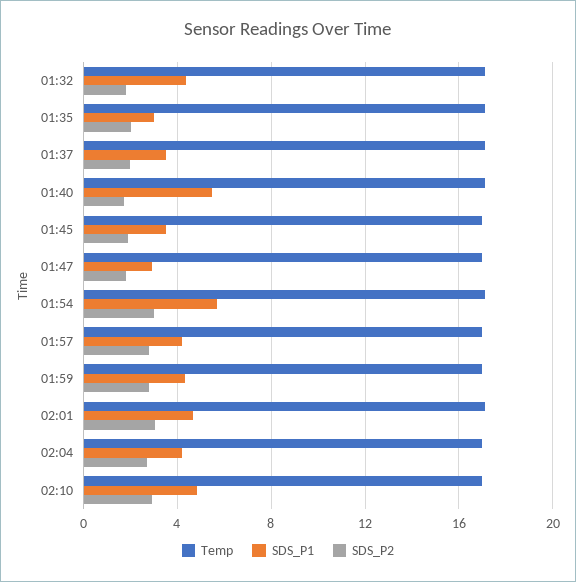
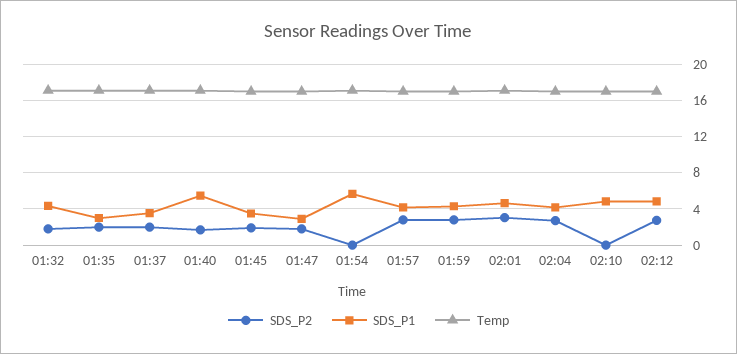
SDS_P2, 01:54: 3 -> 0
SDS_P2, 02:10: 3 -> 0
SDS_P2, 02:12: none -> 3
SDS_P1, 02:12: none -> 5
Temp, 02:12: none -> 17

